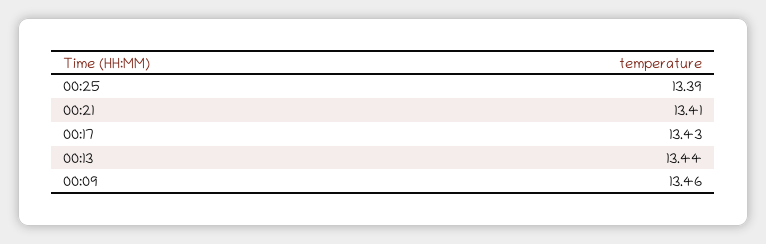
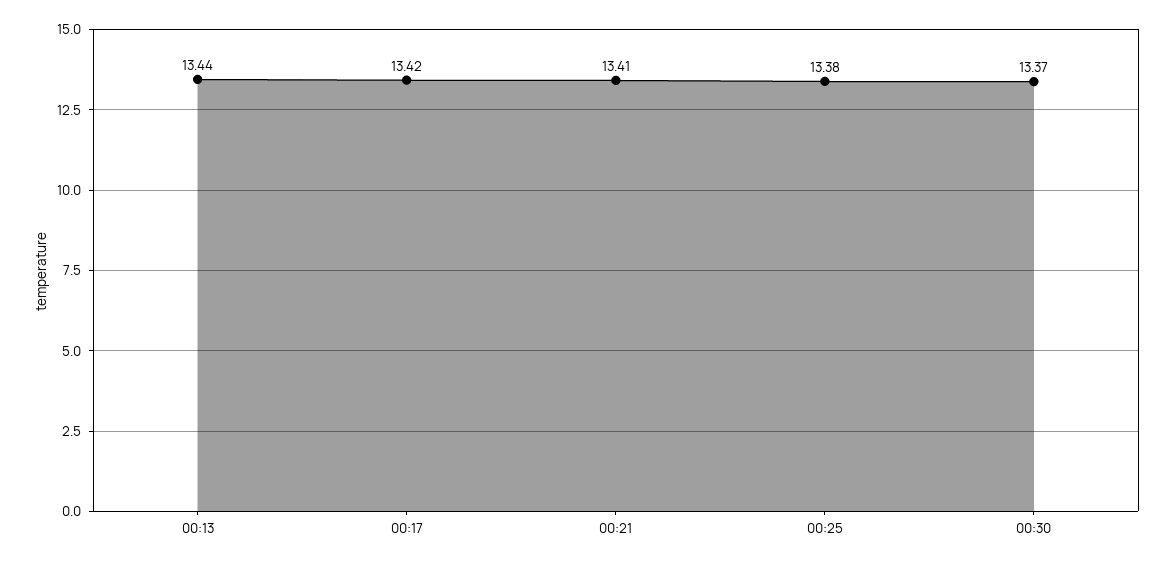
00:25: 13.39 -> 13.38
00:17: 13.43 -> 13.42
00:09: 13.46 -> none
00:30: none -> 13.37

